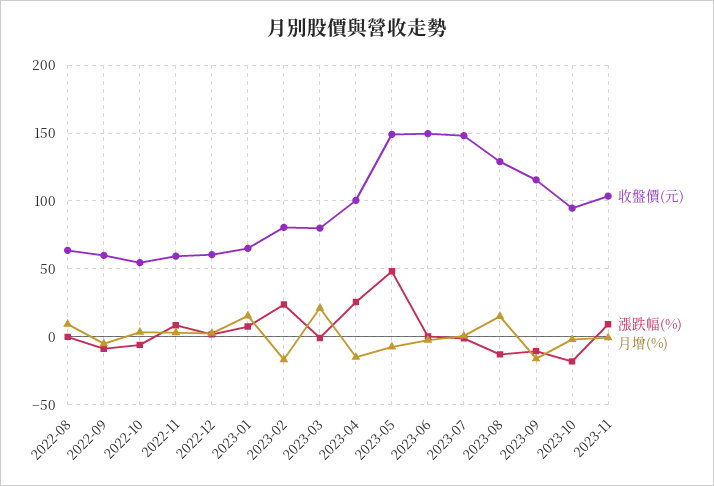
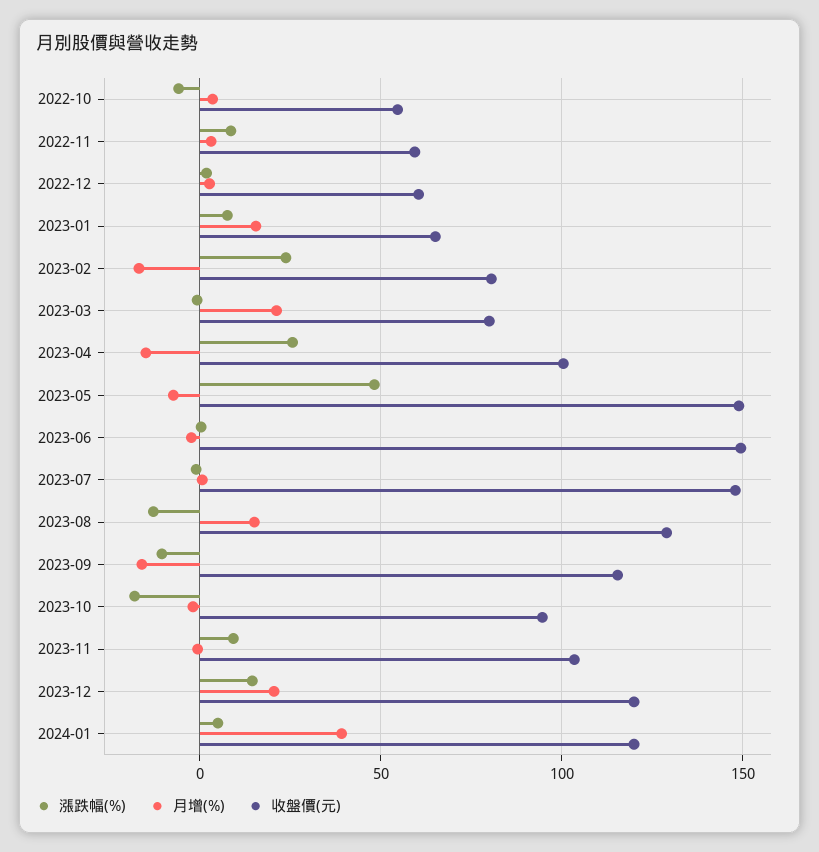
收盤價(元), 2022-08: 65 -> none
漲跌幅(%), 2022-08: 0 -> none
月增(%), 2022-08: 10 -> none
收盤價(元), 2022-09: 60 -> none
漲跌幅(%), 2022-09: -10 -> none
月增(%), 2022-09: -5 -> none
漲跌幅(%), 2023-12: none -> 15
月增(%), 2023-12: none -> 20
收盤價(元), 2023-12: none -> 120
漲跌幅(%), 2024-01: none -> 5
月增(%), 2024-01: none -> 40
收盤價(元), 2024-01: none -> 120

